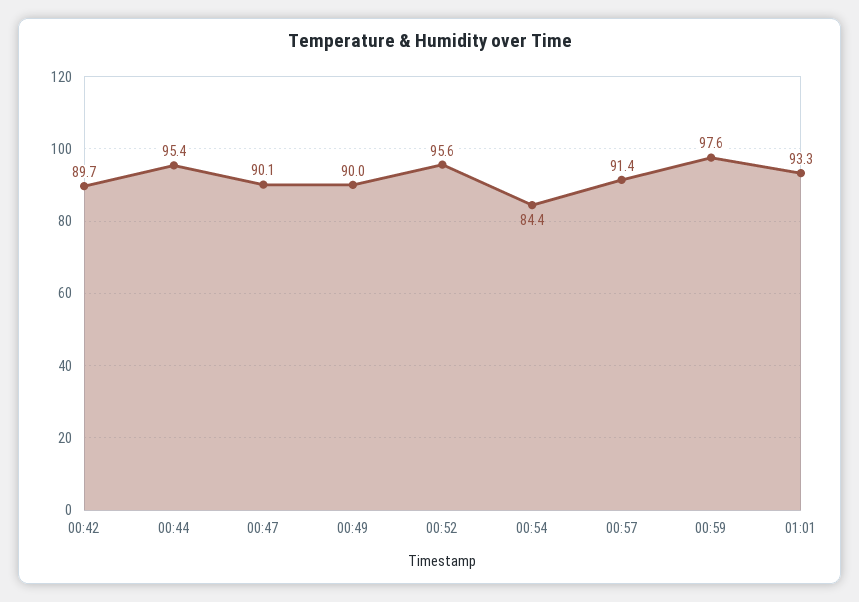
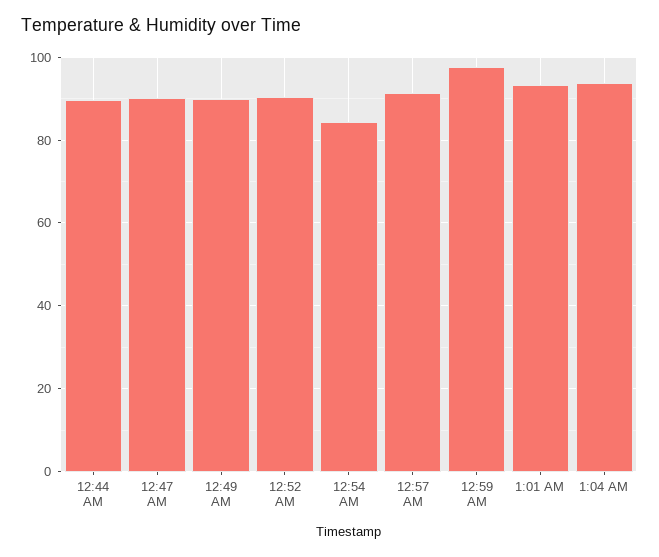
00:42: 89.7 -> none
00:44: 95.4 -> 90
00:52: 95.6 -> 90
1:04 AM: none -> 94

